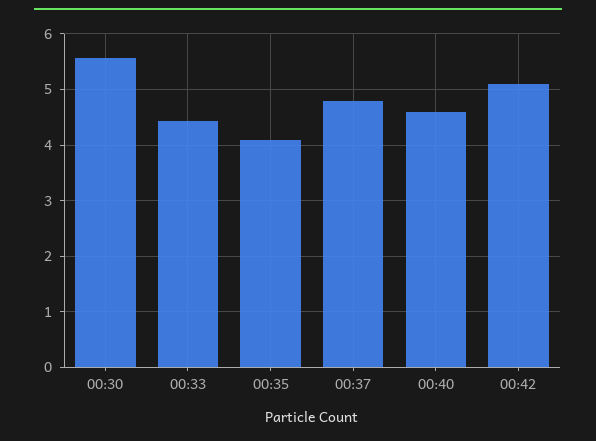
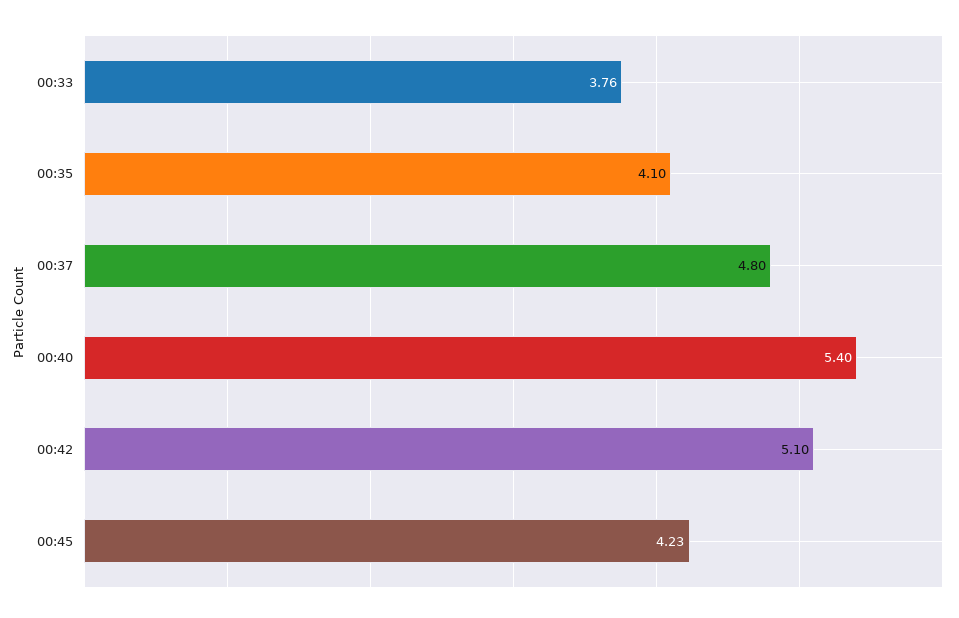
00:30: 5.6 -> none
00:33: 4.4 -> 3.76
00:40: 4.6 -> 5.4
00:45: none -> 4.23

